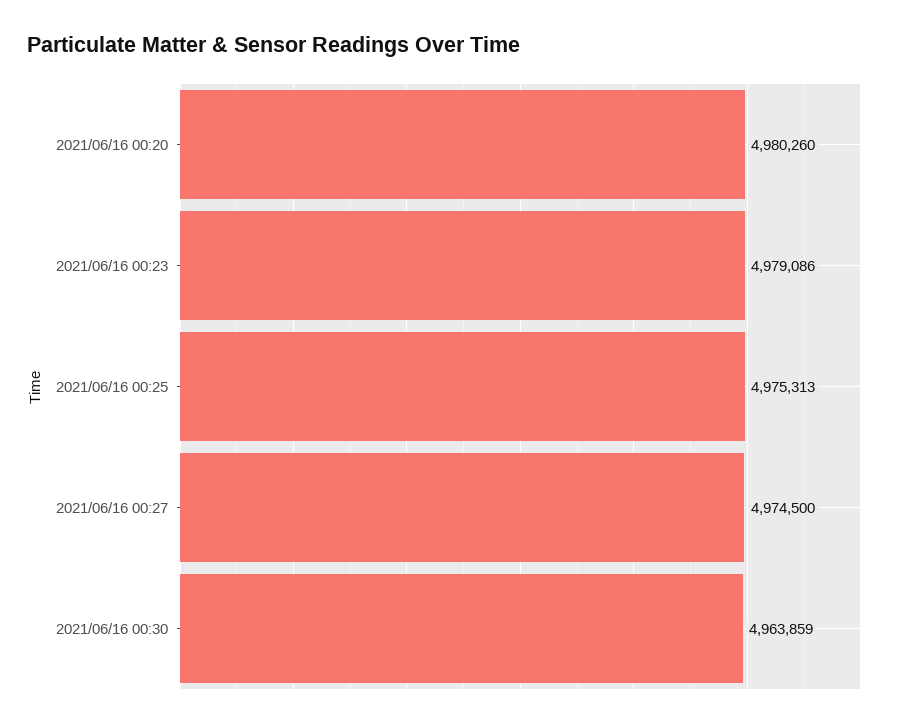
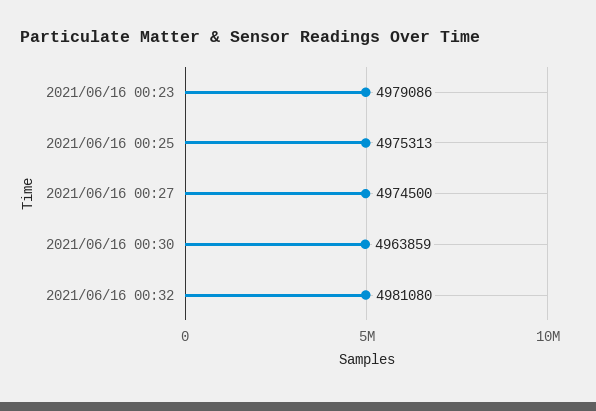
2021/06/16 00:20: 4980260 -> none
2021/06/16 00:32: none -> 4981080

